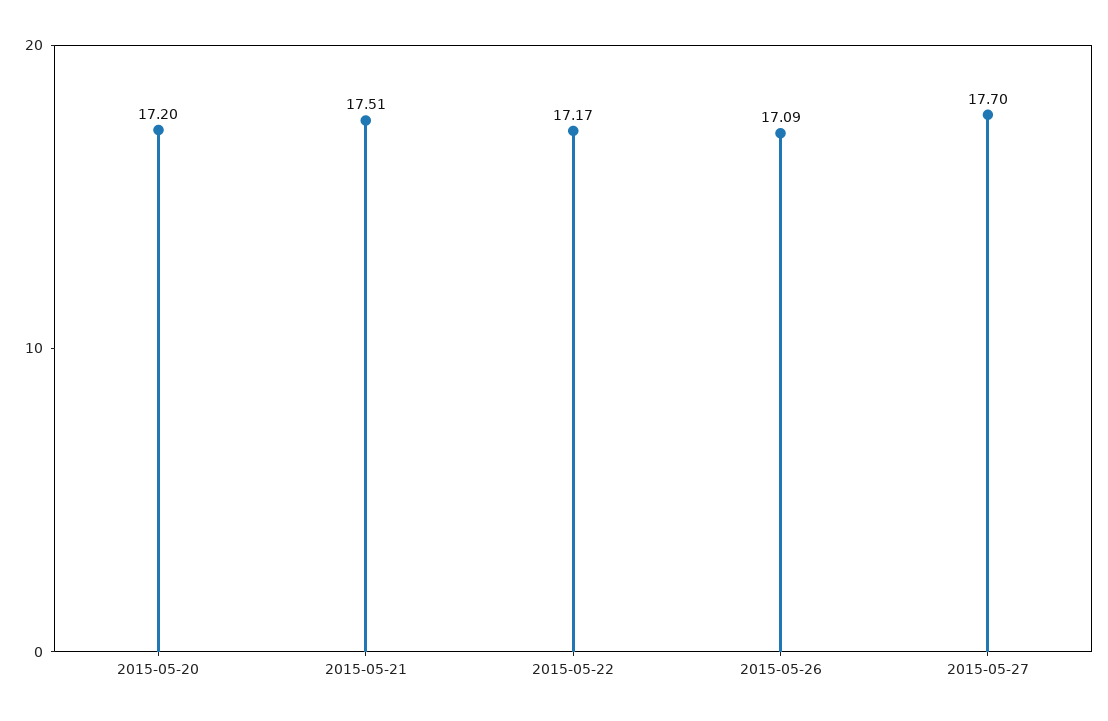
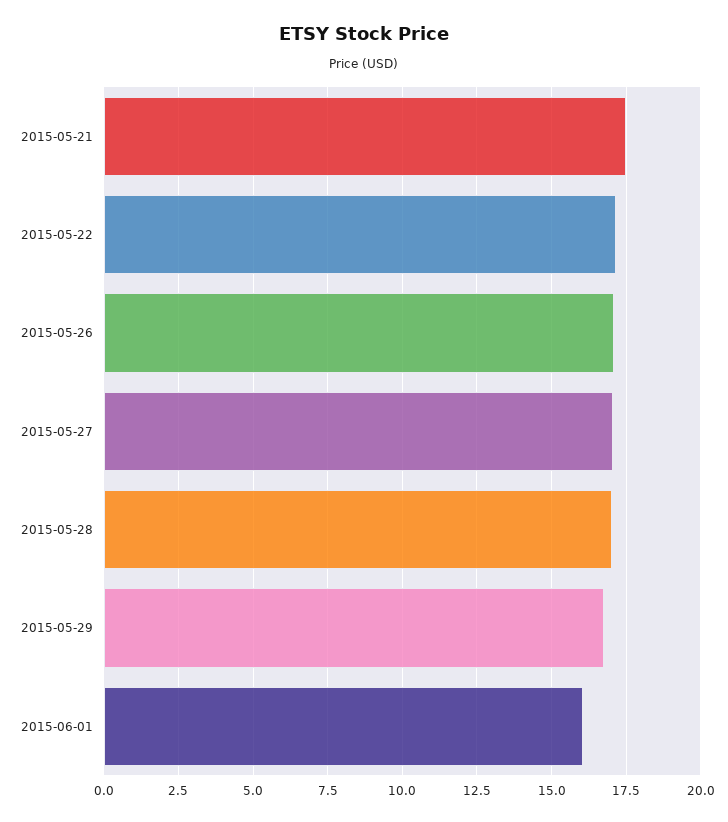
2015-05-20: 17.2 -> none
2015-05-27: 17.7 -> 17
2015-05-28: none -> 17
2015-05-29: none -> 16.75
2015-06-01: none -> 16

